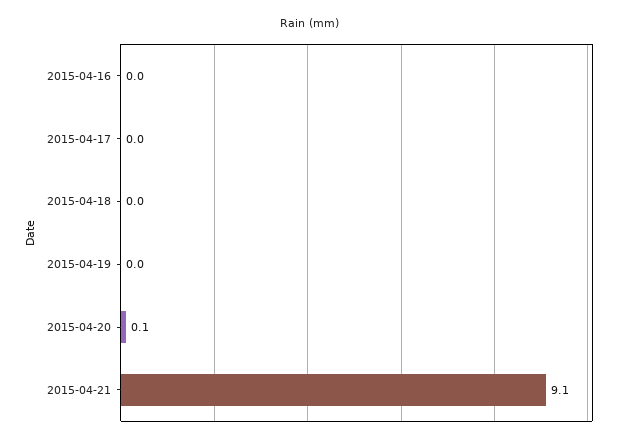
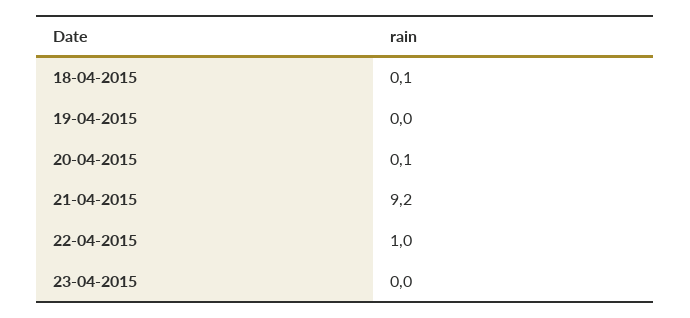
2015-04-16: 0 -> none
2015-04-17: 0 -> none
2015-04-18: 0 -> 0.1
2015-04-21: 9.1 -> 9.2
22-04-2015: none -> 1
23-04-2015: none -> 0

